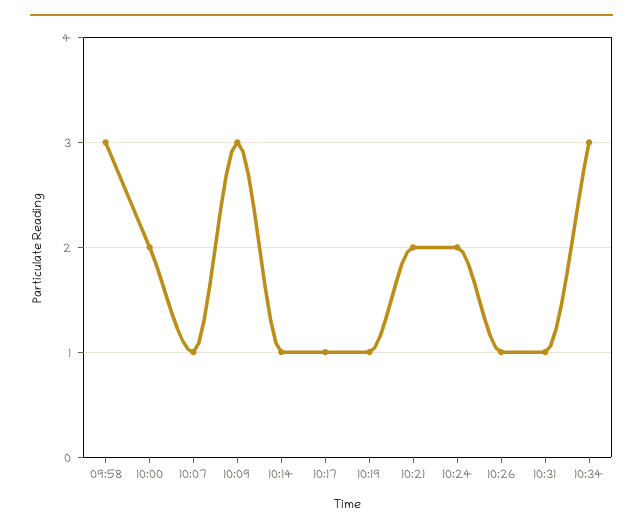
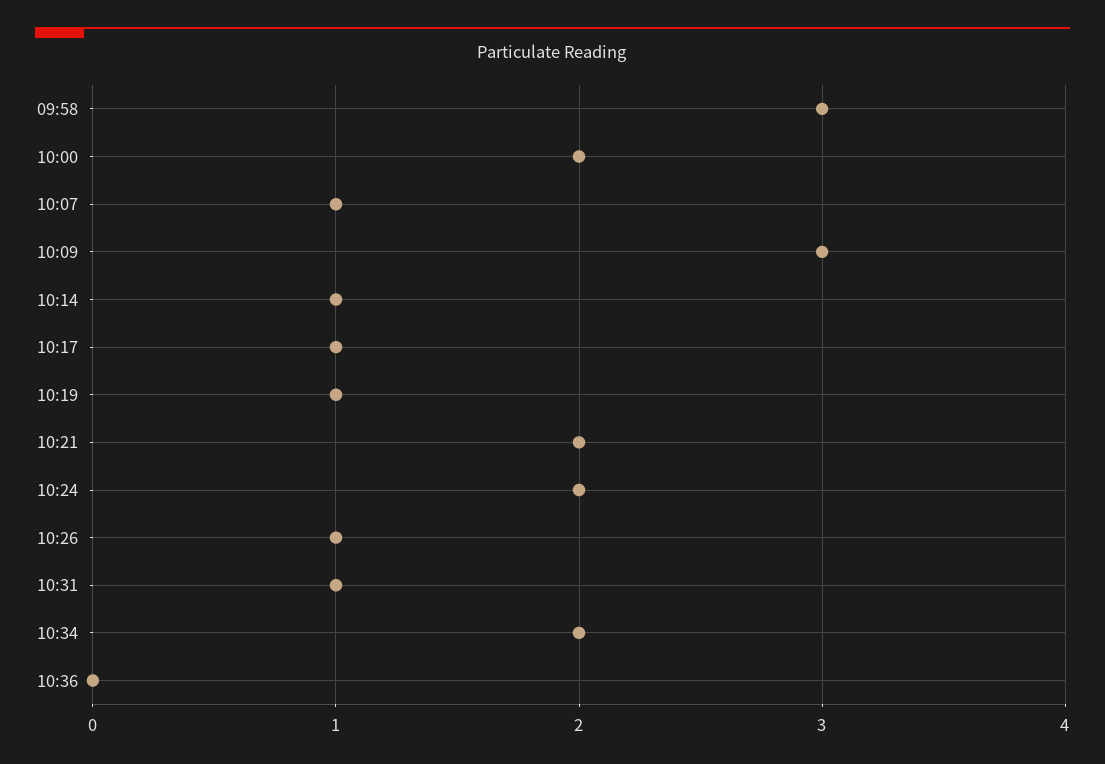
10:34: 3 -> 2
10:36: none -> 0

